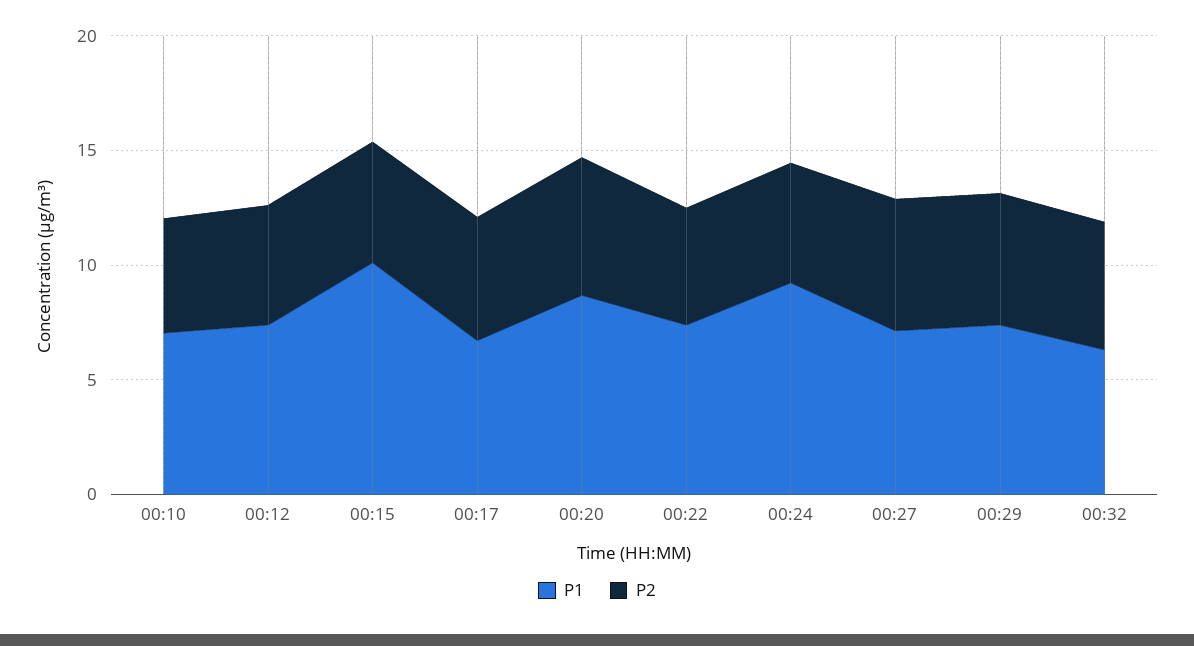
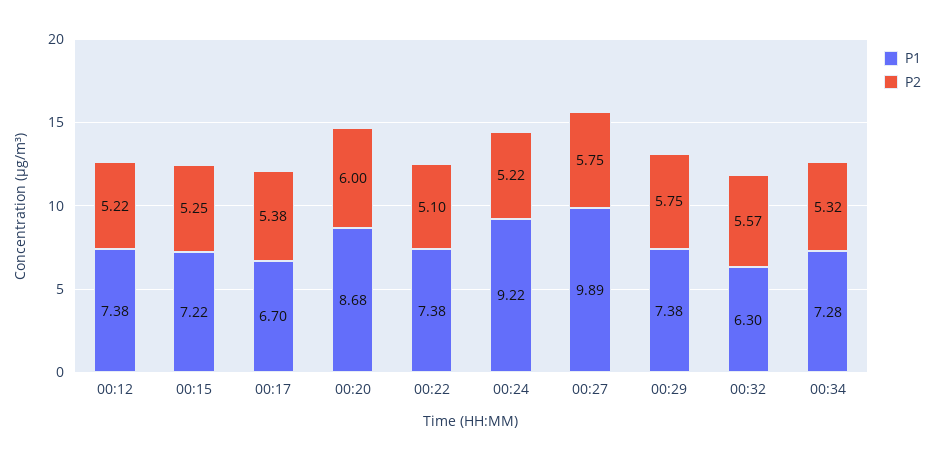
P1, 00:10: 7 -> none
P2, 00:10: 5 -> none
P1, 00:15: 10 -> 7.22
P1, 00:27: 7 -> 9.89
P1, 00:34: none -> 7.28
P2, 00:34: none -> 5.32

